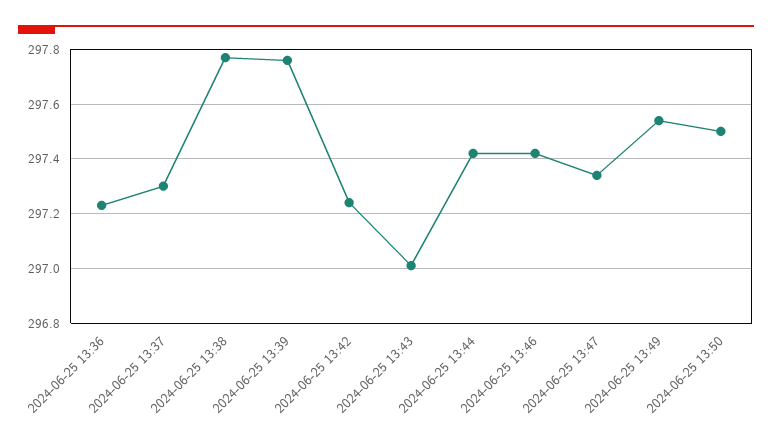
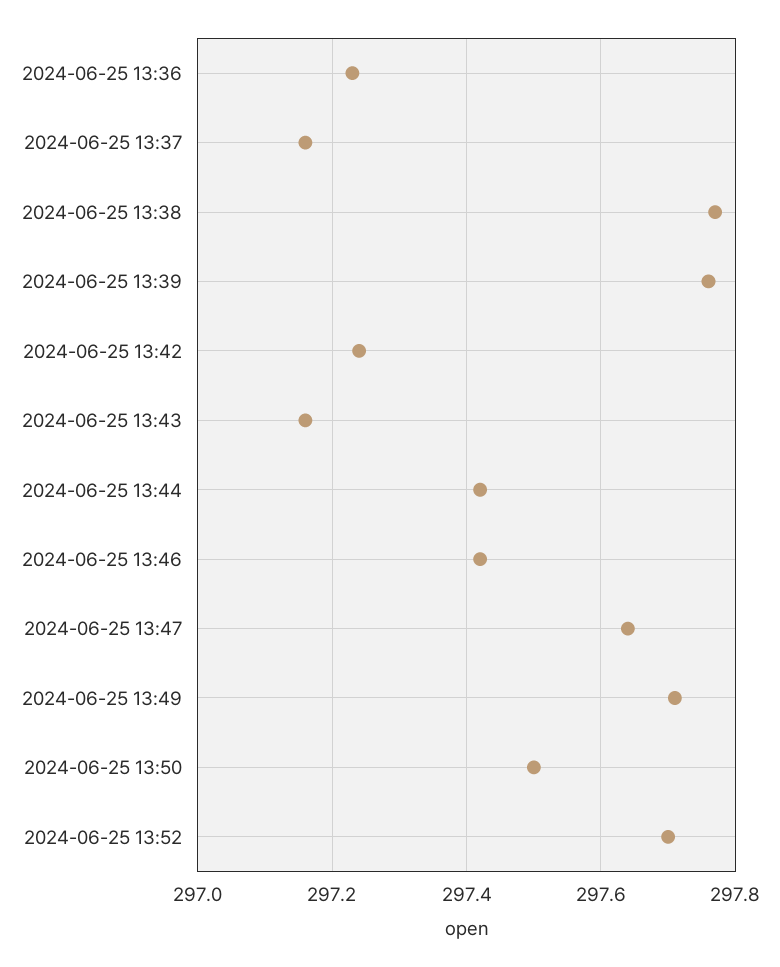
2024-06-25 13:37: 297.3 -> 297.15
2024-06-25 13:43: 297 -> 297.15
2024-06-25 13:47: 297.35 -> 297.65
2024-06-25 13:49: 297.55 -> 297.7
2024-06-25 13:52: none -> 297.7

